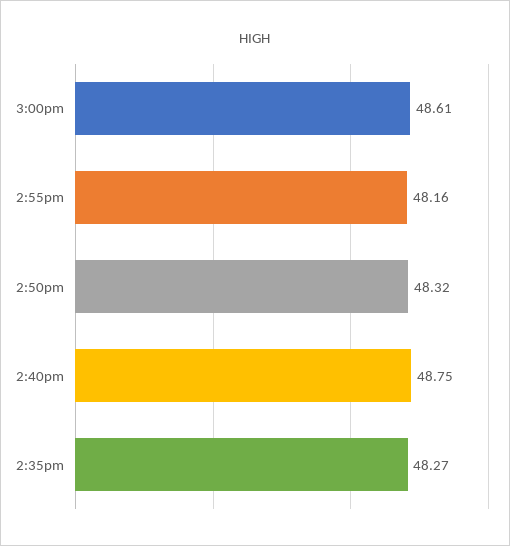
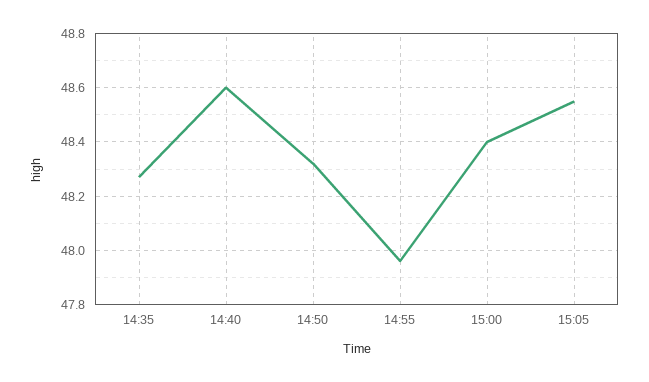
3:00pm: 48.61 -> 48.4
2:55pm: 48.16 -> 47.95
2:40pm: 48.75 -> 48.6
15:05: none -> 48.55

